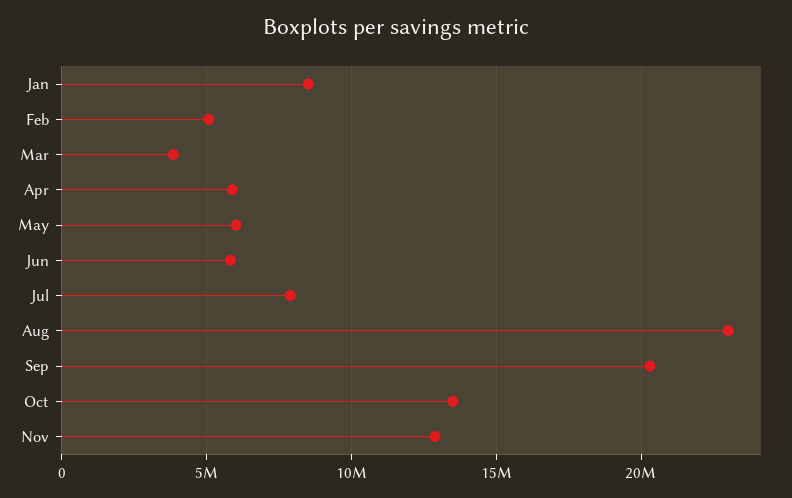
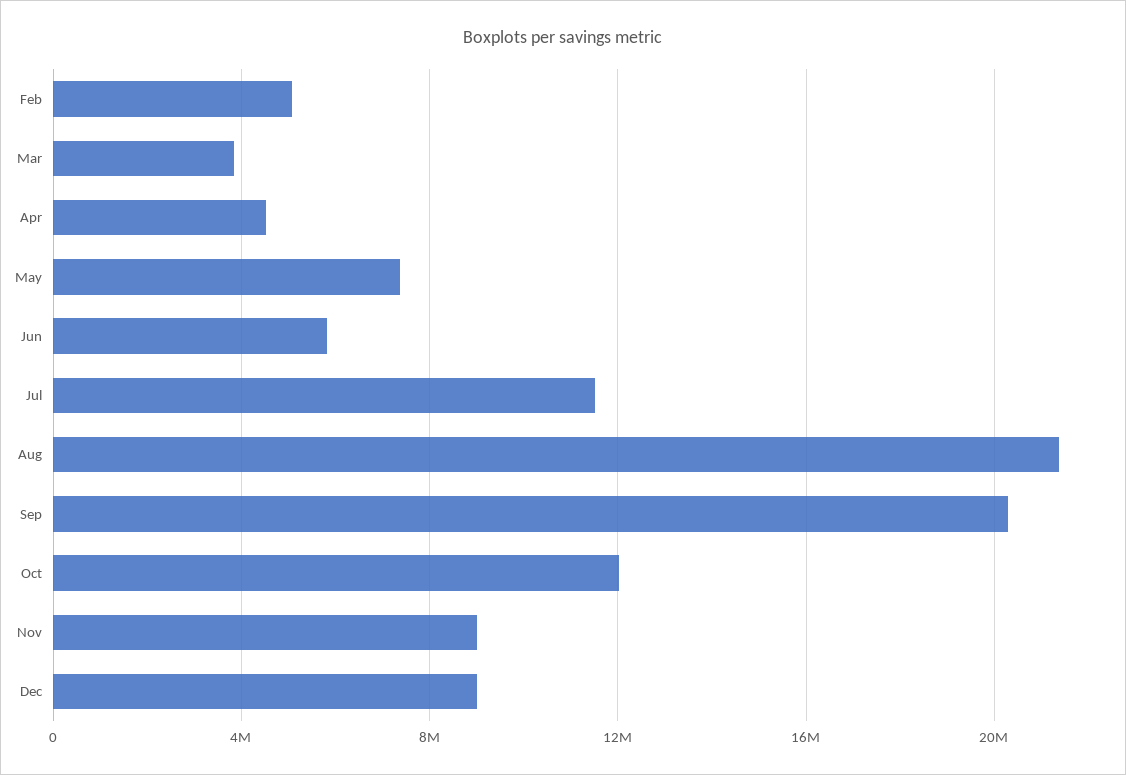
Jan: 8500000 -> none
Apr: 6000000 -> 4500000
May: 6000000 -> 7500000
Jul: 8000000 -> 11500000
Aug: 23000000 -> 21500000
Oct: 13500000 -> 12000000
Nov: 13000000 -> 9000000
Dec: none -> 9000000

